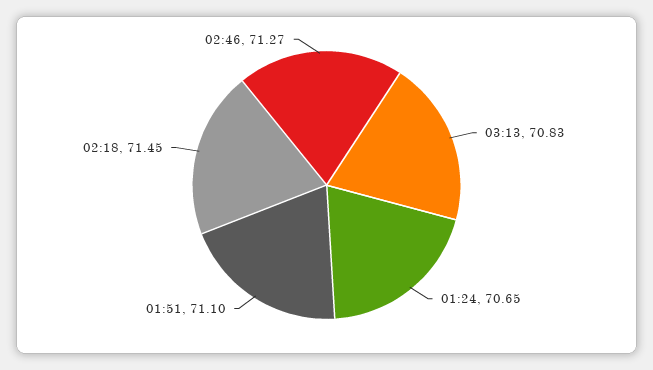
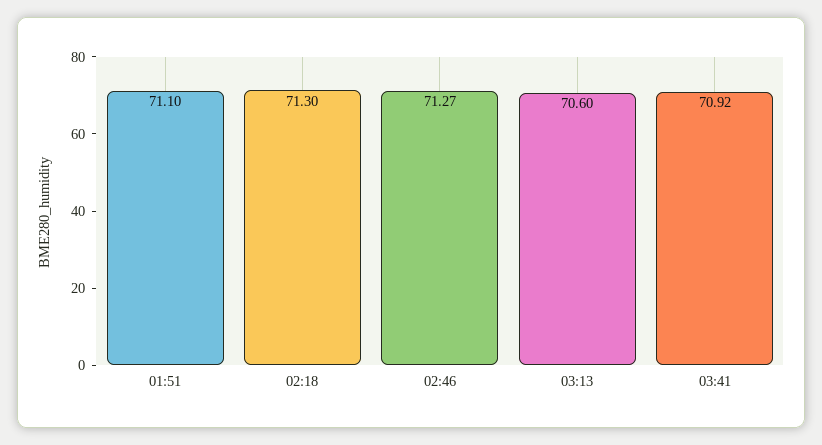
03:13: 70.83 -> 70.6
01:24: 70.65 -> none
02:18: 71.45 -> 71.3
03:41: none -> 70.92

